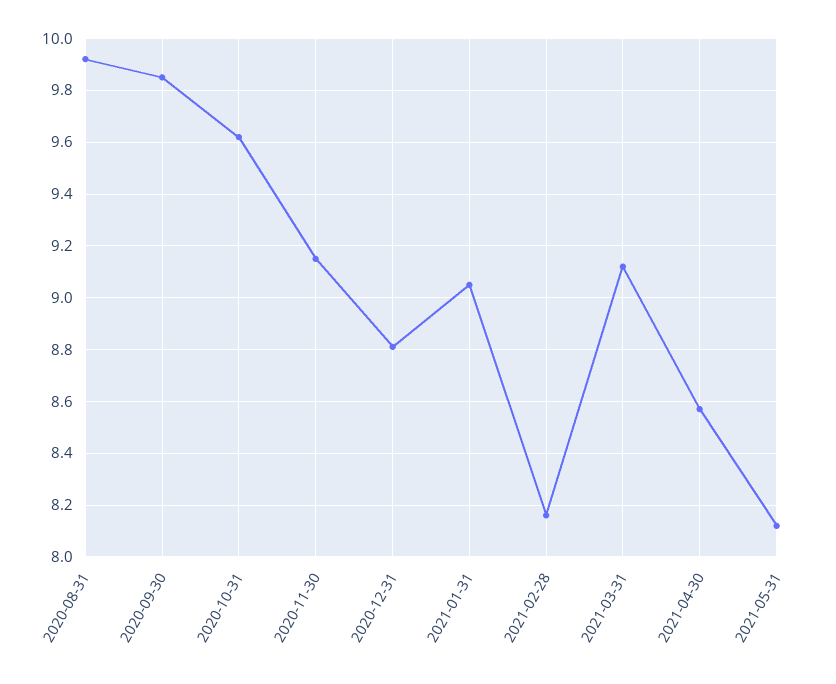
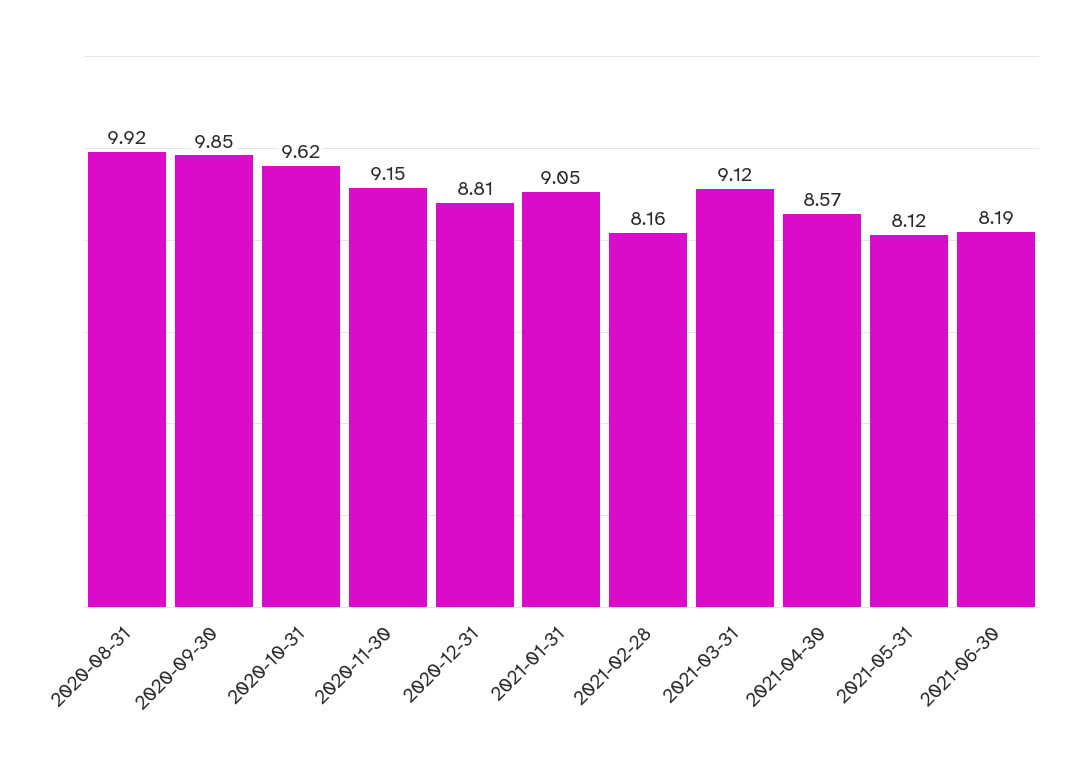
2021-06-30: none -> 8.19

